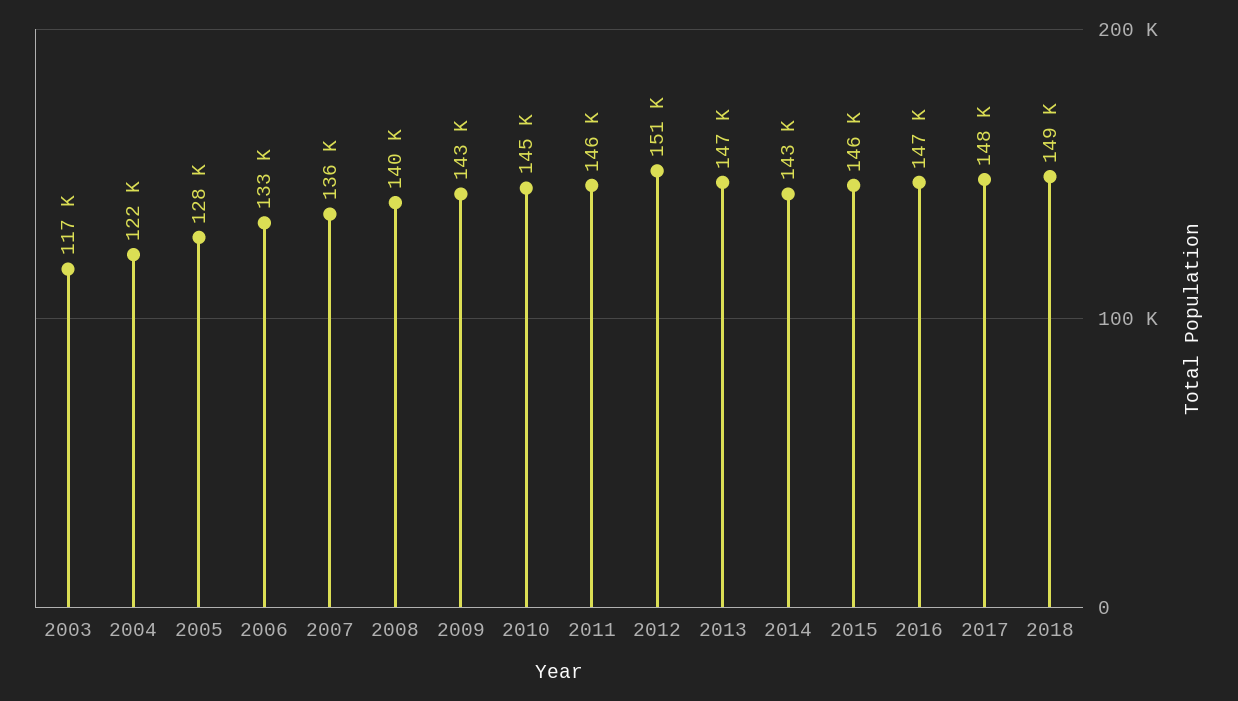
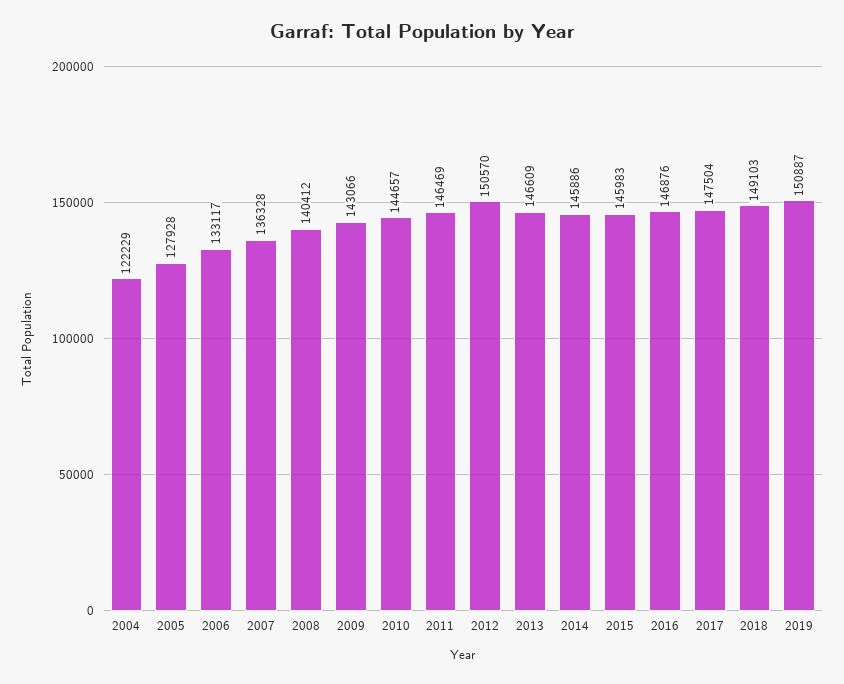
2003: 117000 -> none
2014: 143000 -> 145886
2019: none -> 150887

